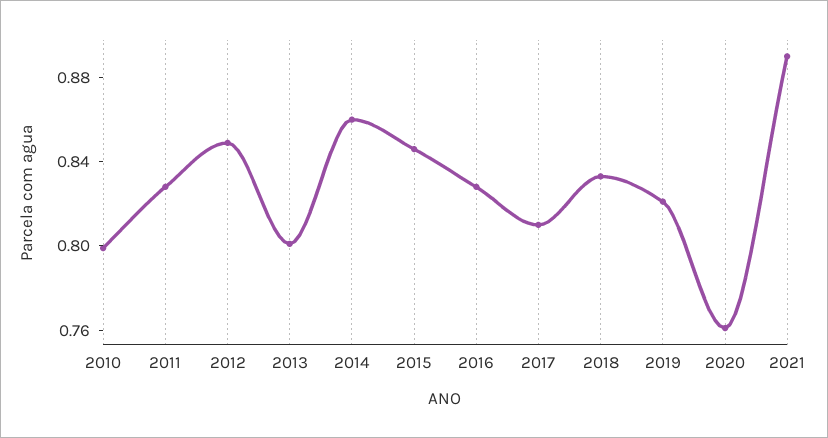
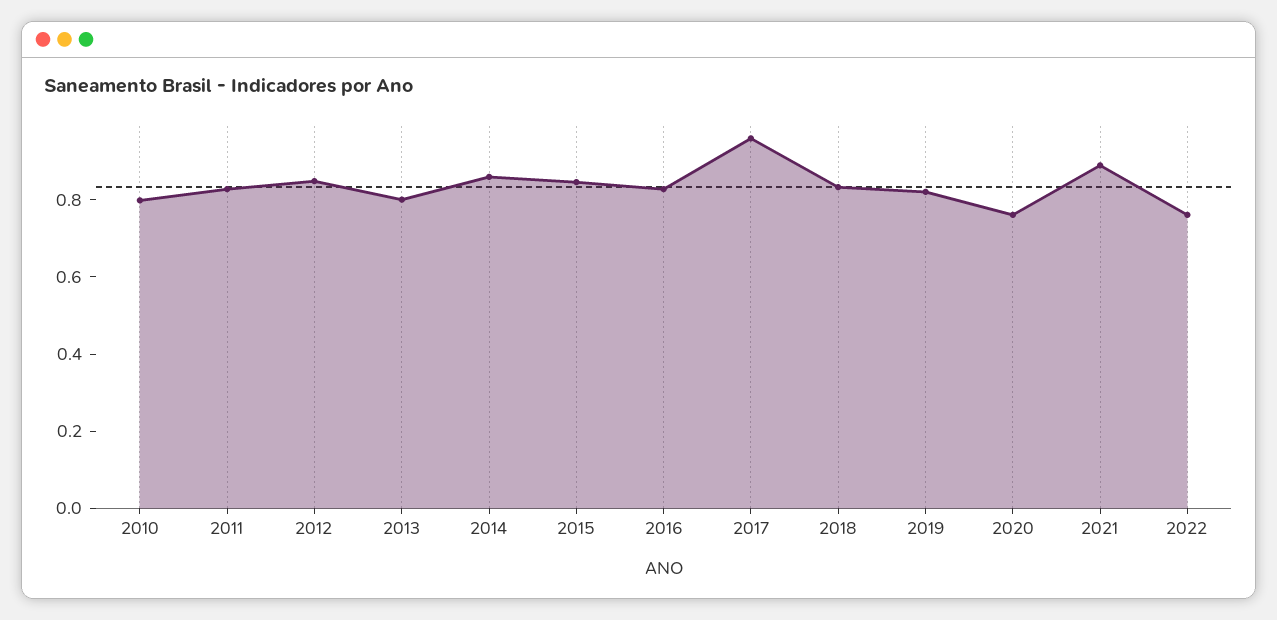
2017: 0.81 -> 0.95
2022: none -> 0.75

